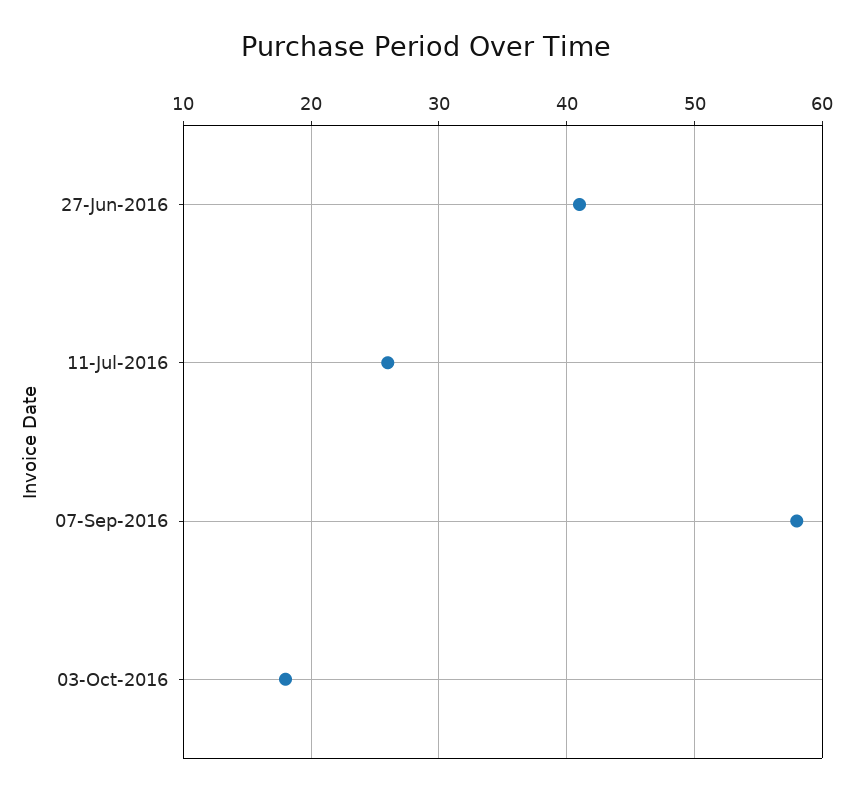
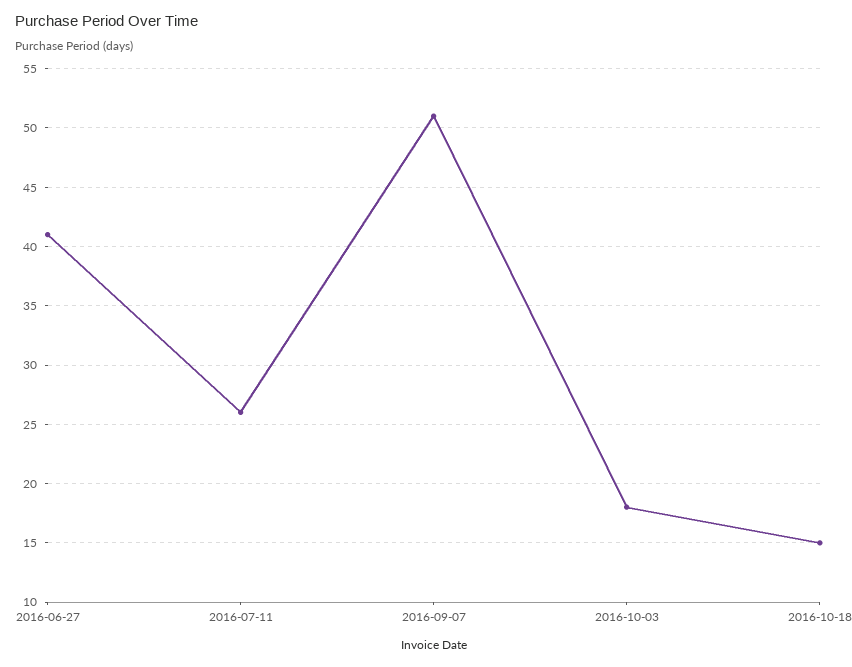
07-Sep-2016: 58 -> 51
2016-10-18: none -> 15

